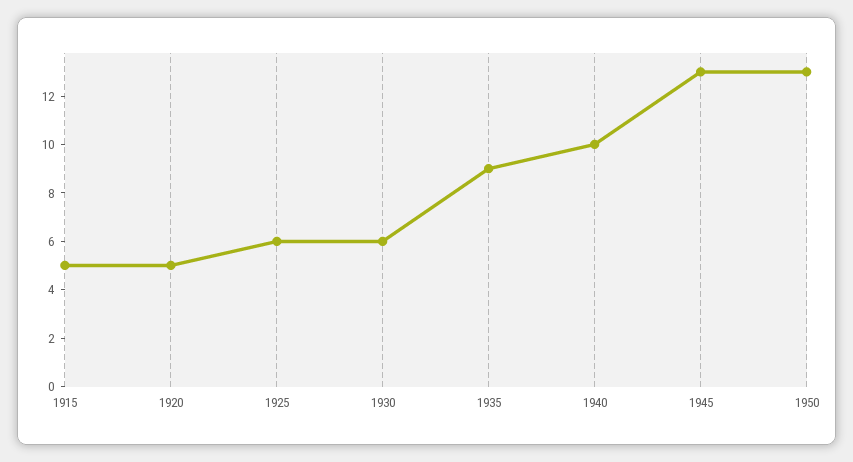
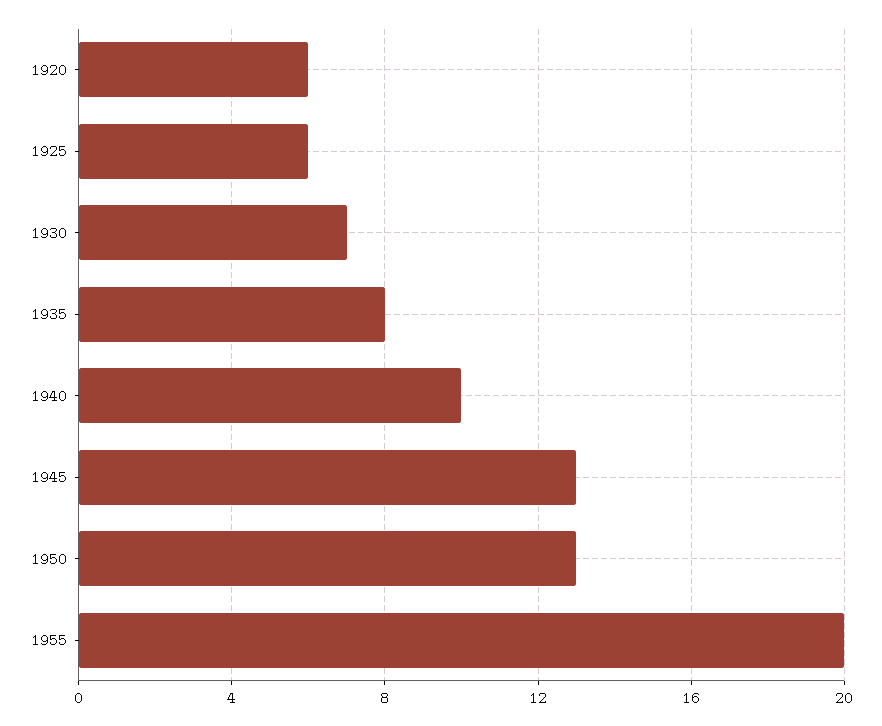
1915: 5 -> none
1920: 5 -> 6
1930: 6 -> 7
1935: 9 -> 8
1955: none -> 20

